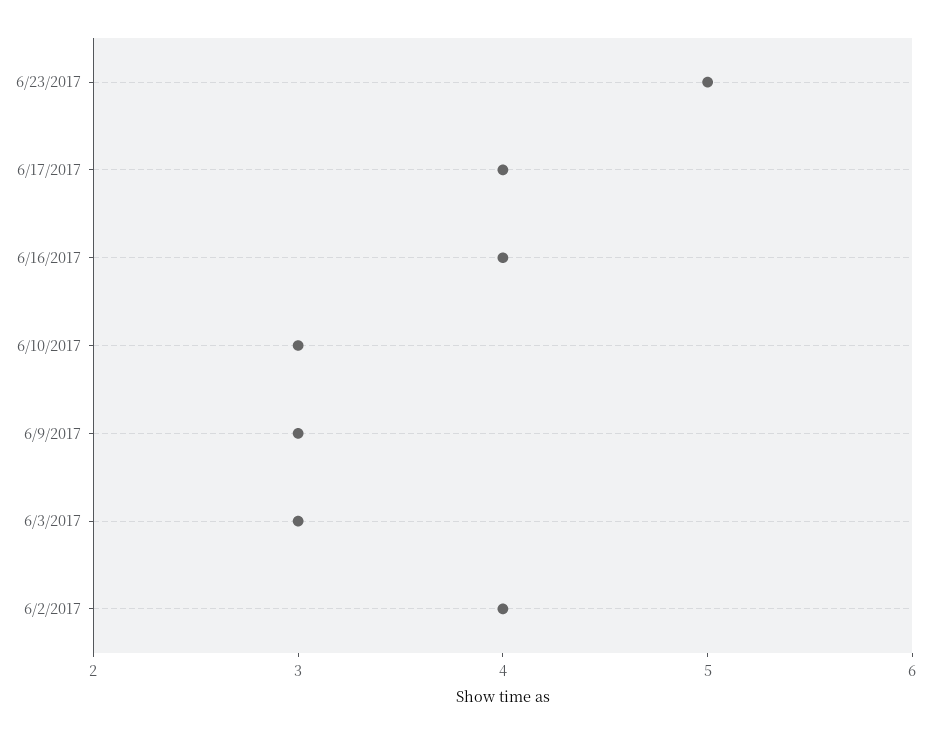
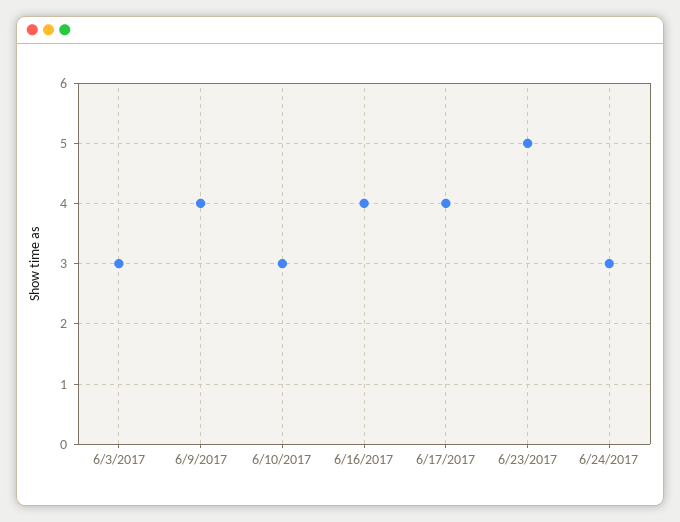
6/9/2017: 3 -> 4
6/2/2017: 4 -> none
6/24/2017: none -> 3

